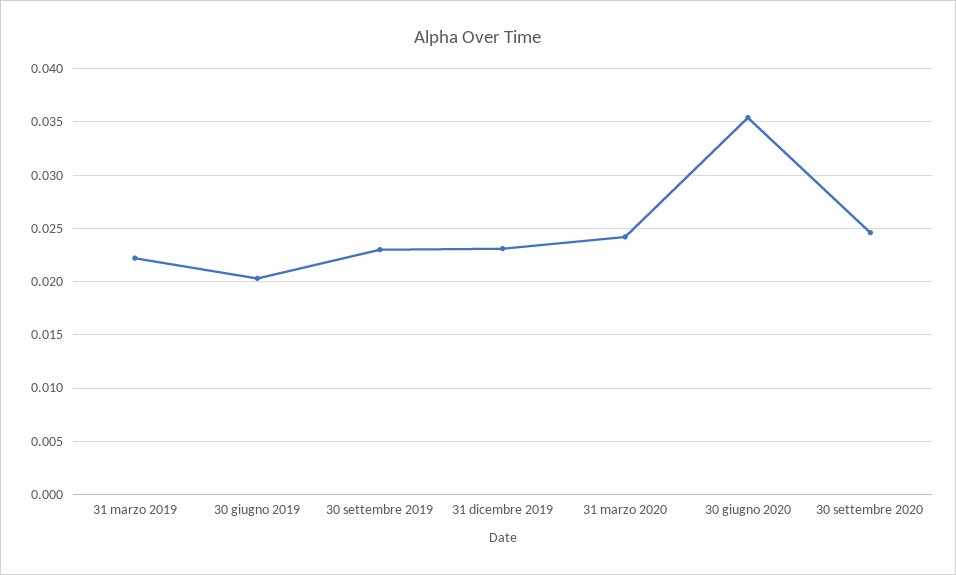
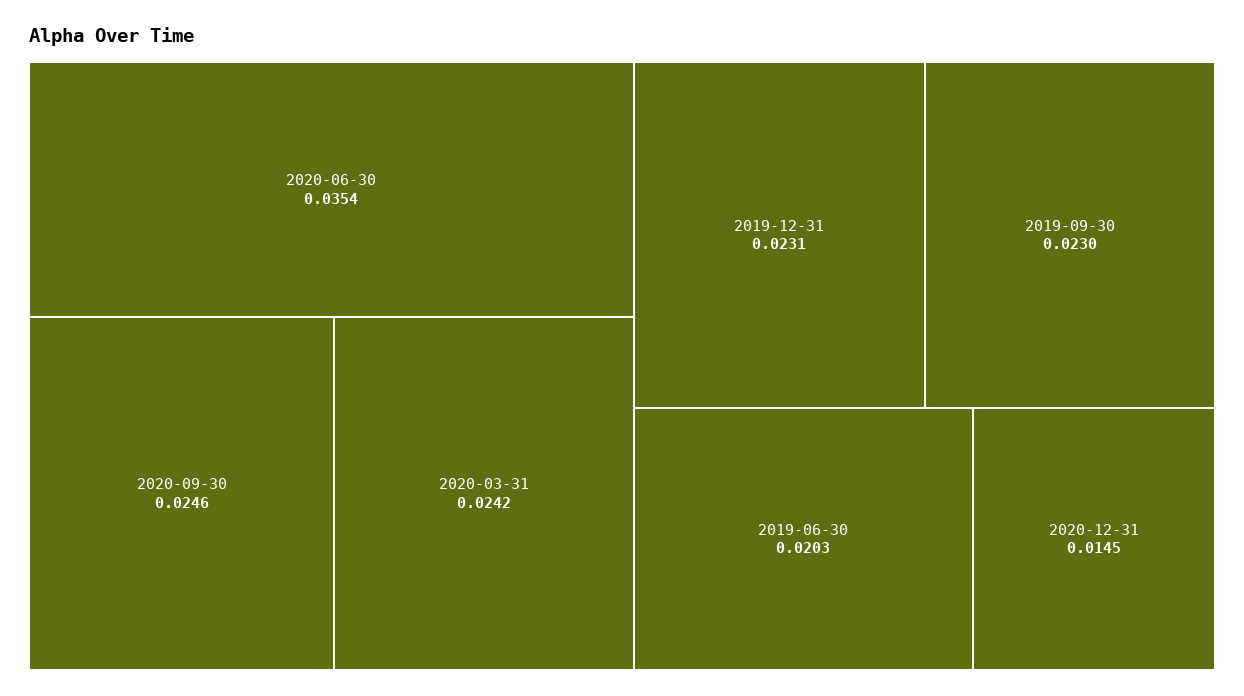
31 marzo 2019: 0.022 -> none
2020-12-31: none -> 0.0145

